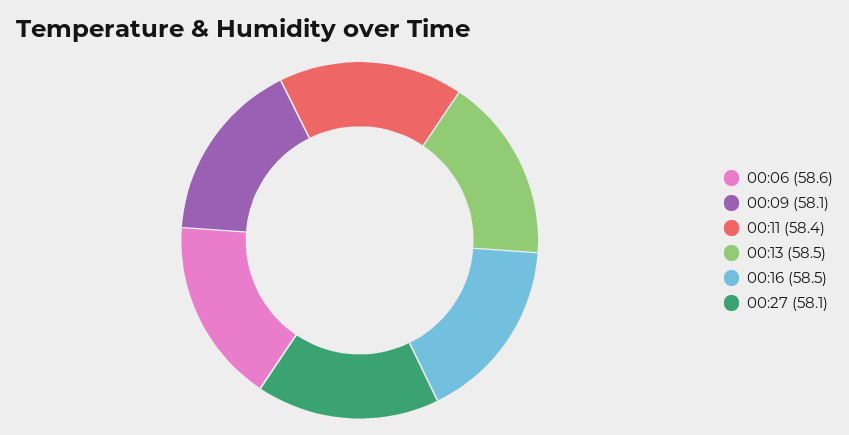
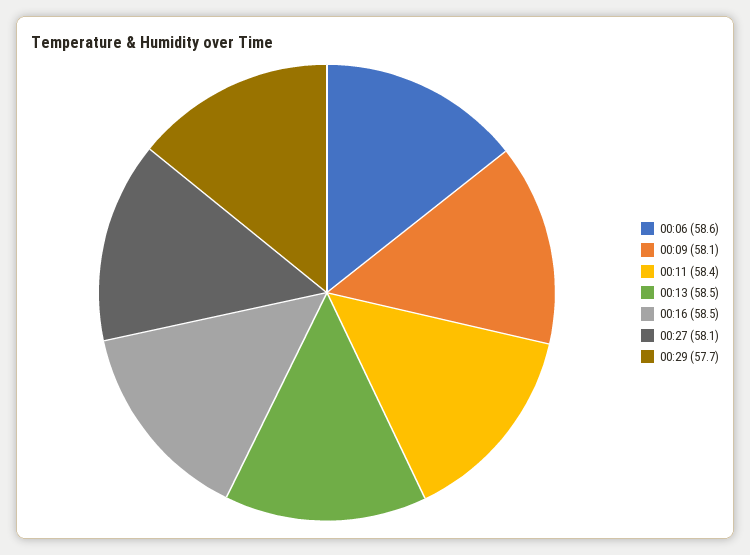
00:29: none -> 57.7

